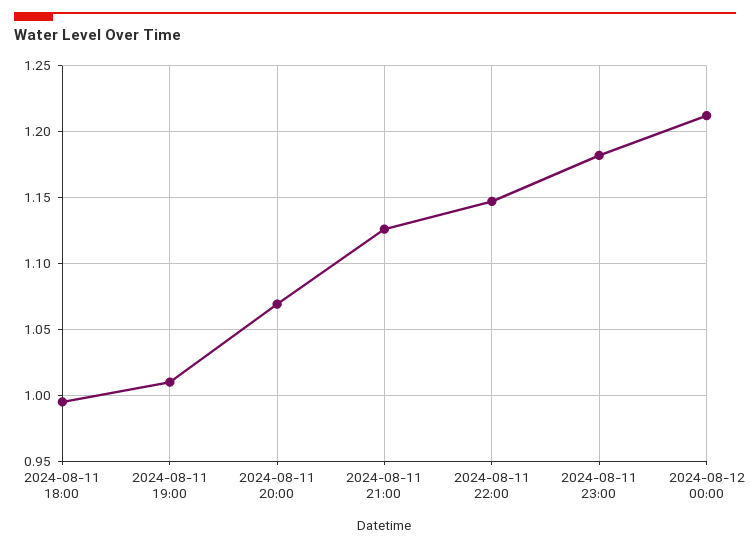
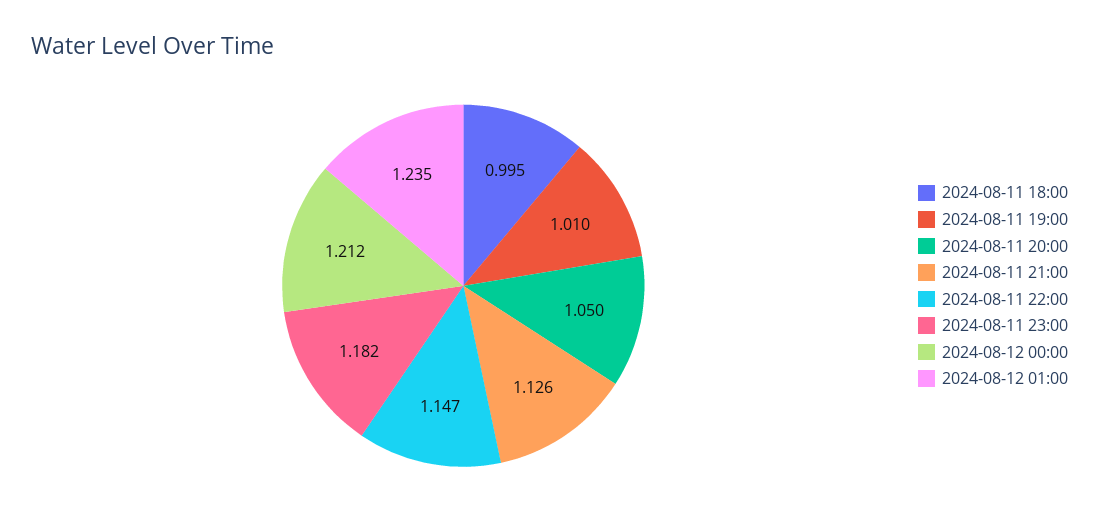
2024-08-11 20:00: 1.07 -> 1.05
2024-08-12 01:00: none -> 1.235

